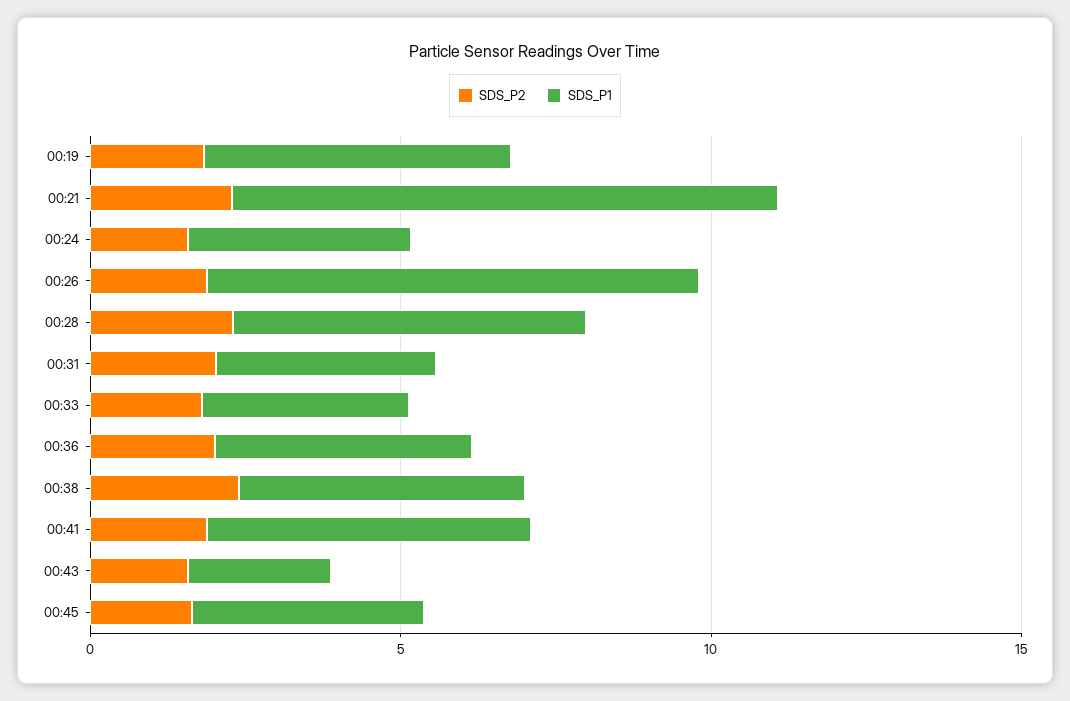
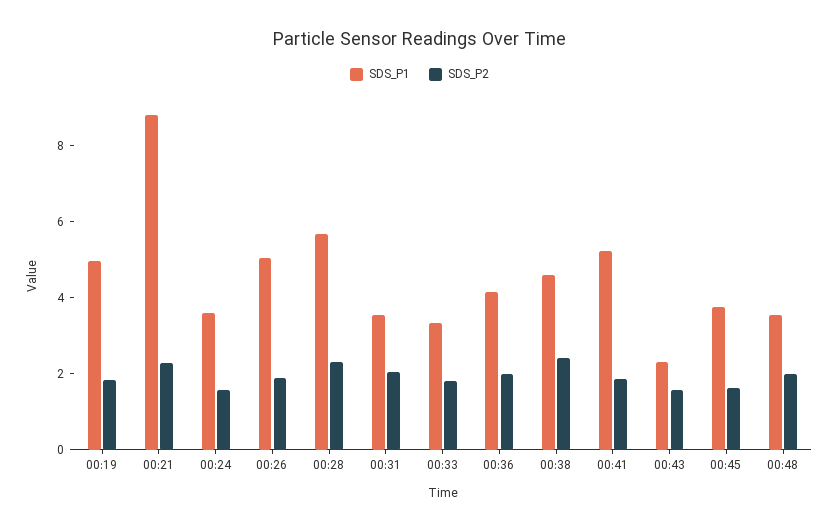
SDS_P1, 00:26: 8 -> 5
SDS_P1, 00:48: none -> 3.5
SDS_P2, 00:48: none -> 2

